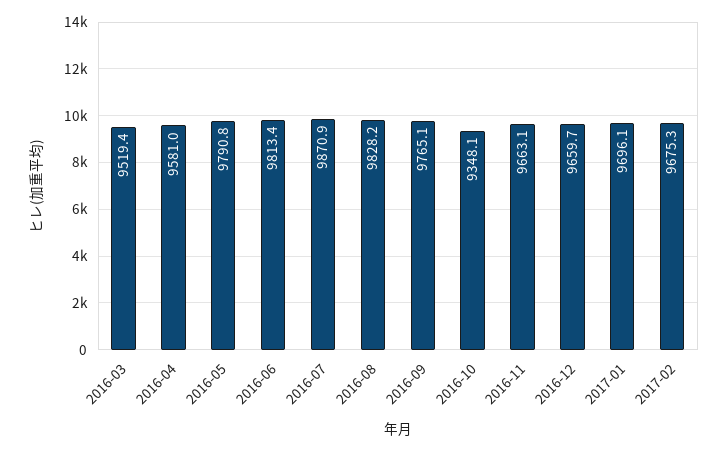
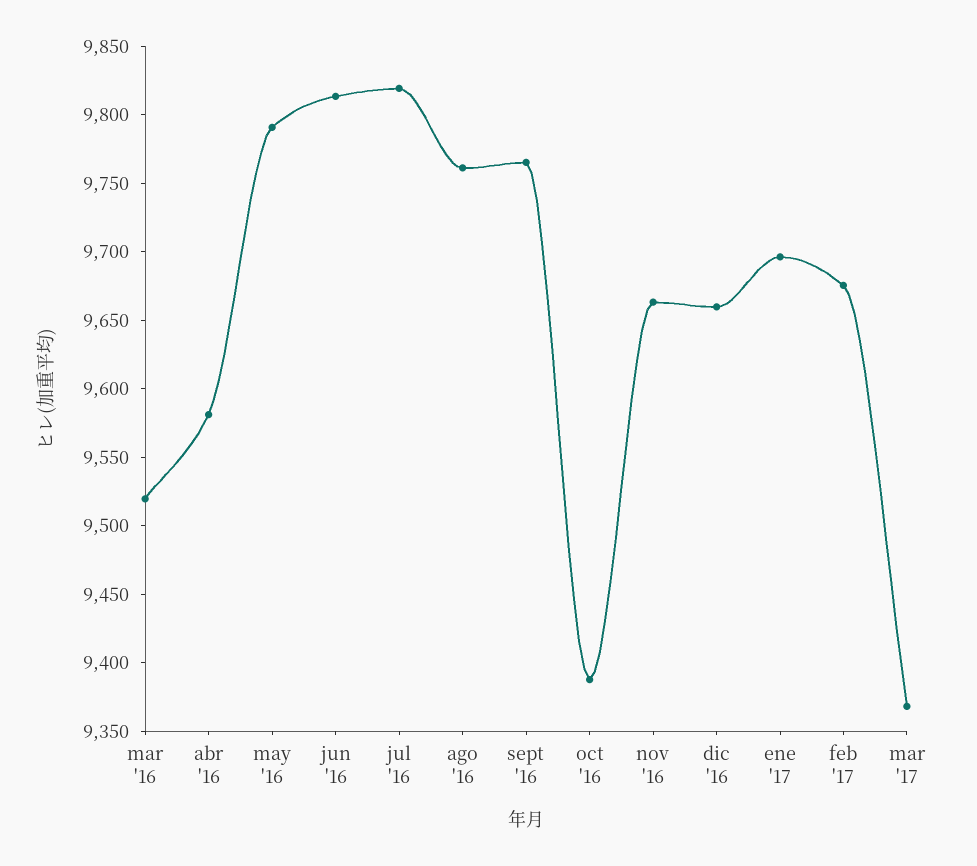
2016-07: 9870.9 -> 9820
2016-08: 9828.2 -> 9760
2016-10: 9348.1 -> 9390
mar '17: none -> 9370

